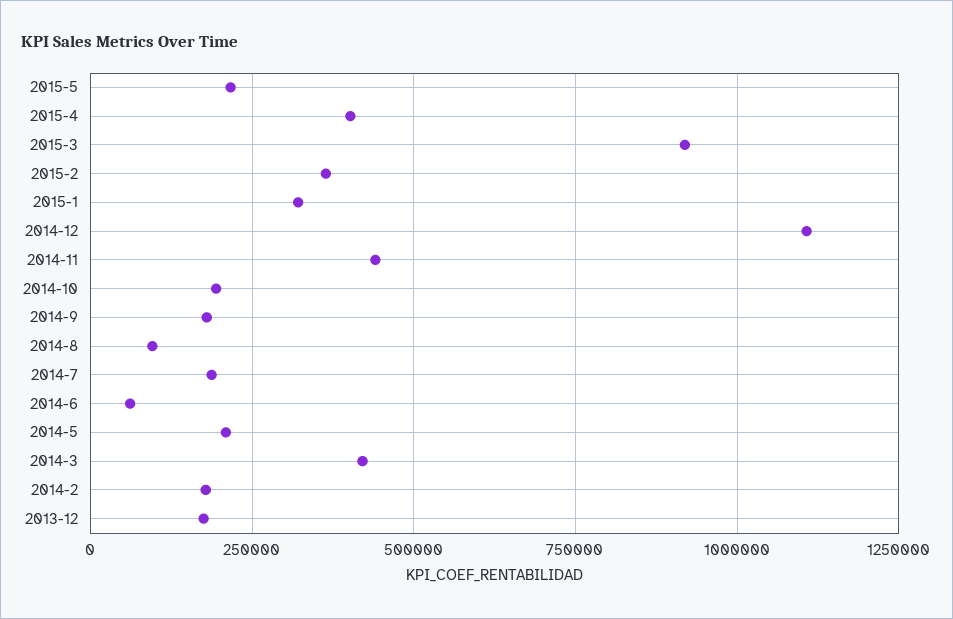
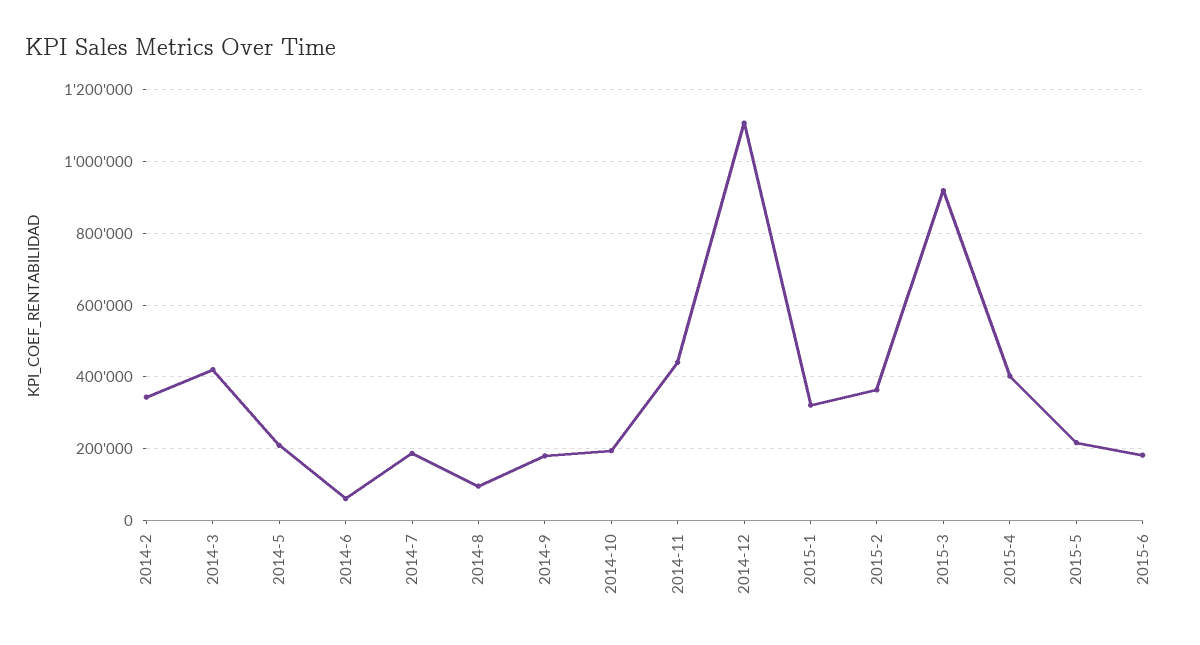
2014-2: 175000 -> 340000
2013-12: 175000 -> none
2015-6: none -> 180000

